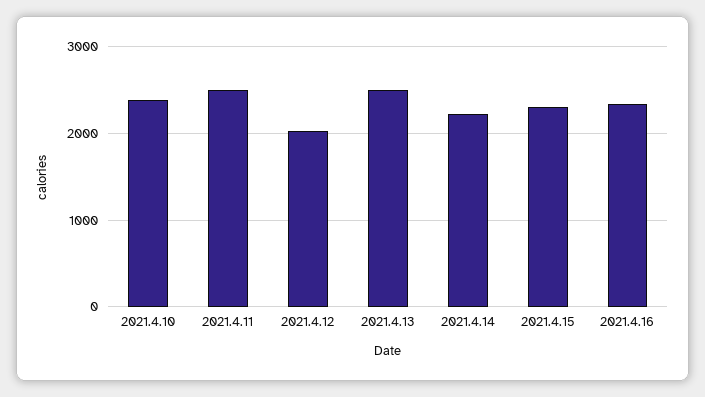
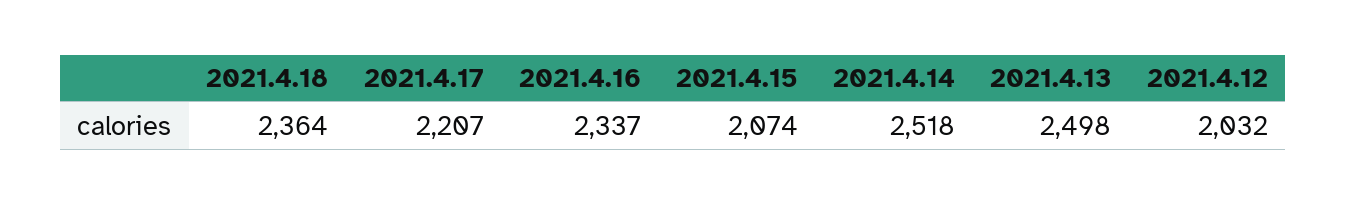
2021.4.10: 2400 -> none
2021.4.11: 2500 -> none
2021.4.14: 2200 -> 2518
2021.4.15: 2300 -> 2074
2021.4.18: none -> 2364
2021.4.17: none -> 2207

